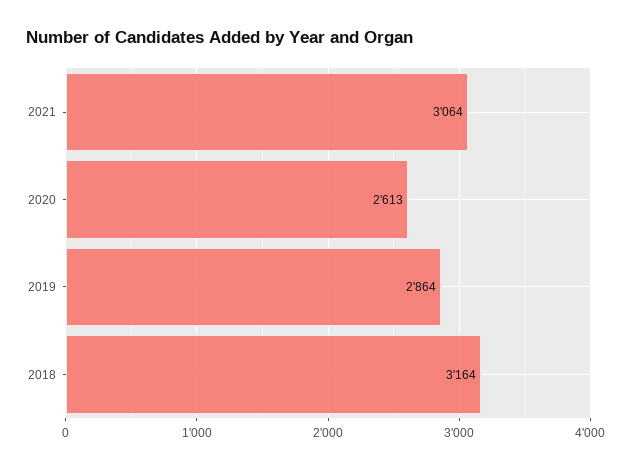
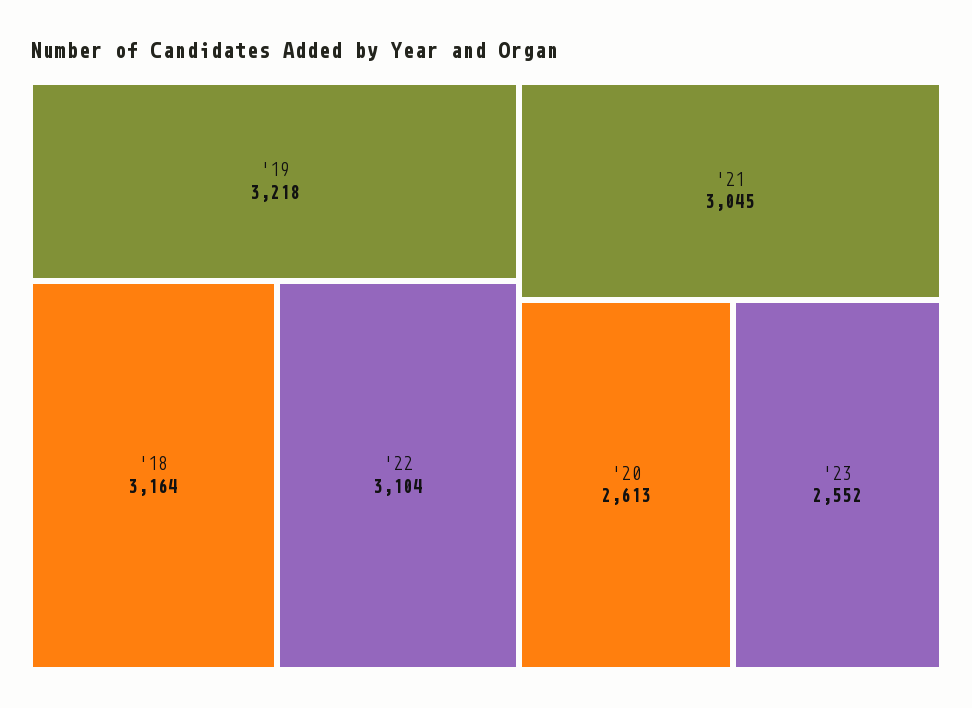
2021: 3064 -> 3045
2019: 2864 -> 3218
'22: none -> 3104
'23: none -> 2552

